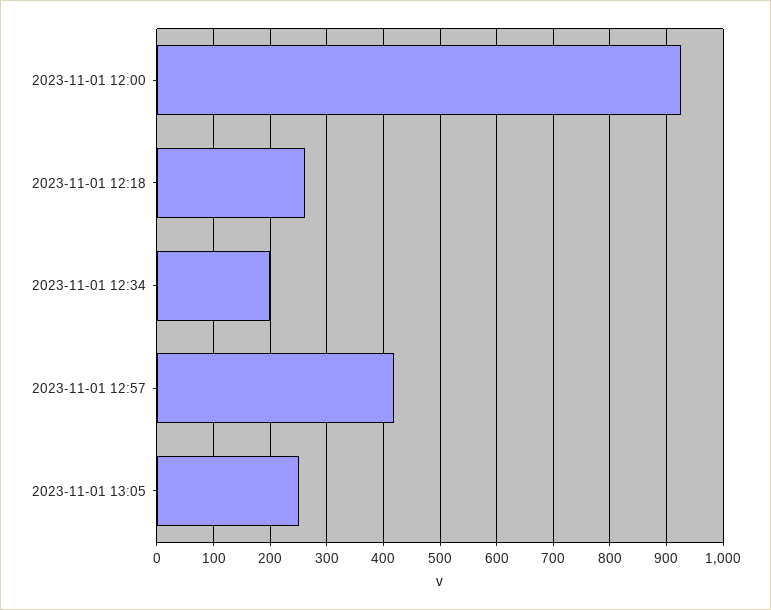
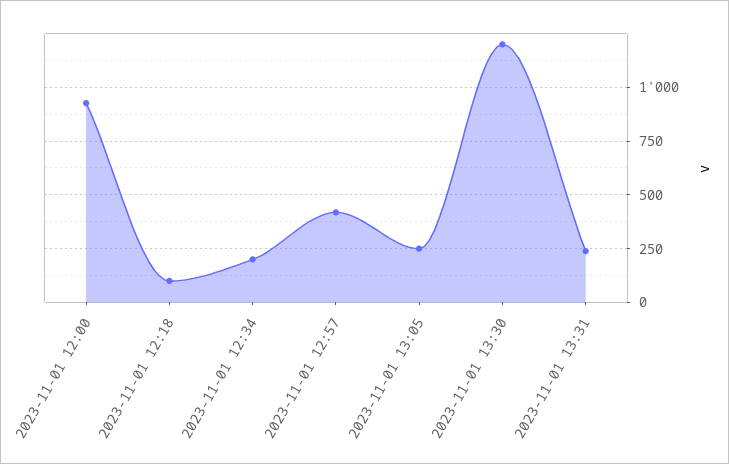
2023-11-01 12:18: 260 -> 100
2023-11-01 13:30: none -> 1200
2023-11-01 13:31: none -> 250

